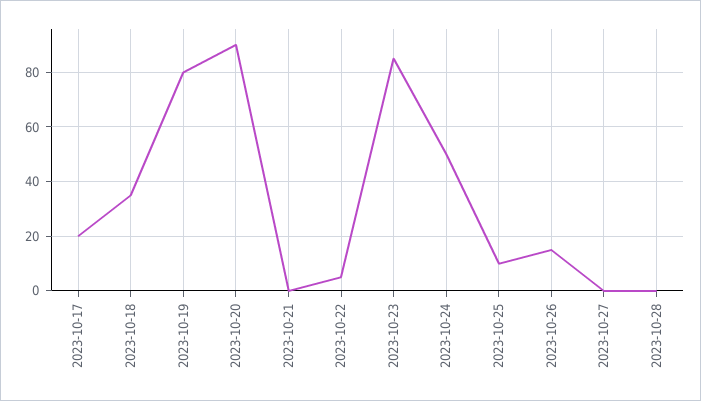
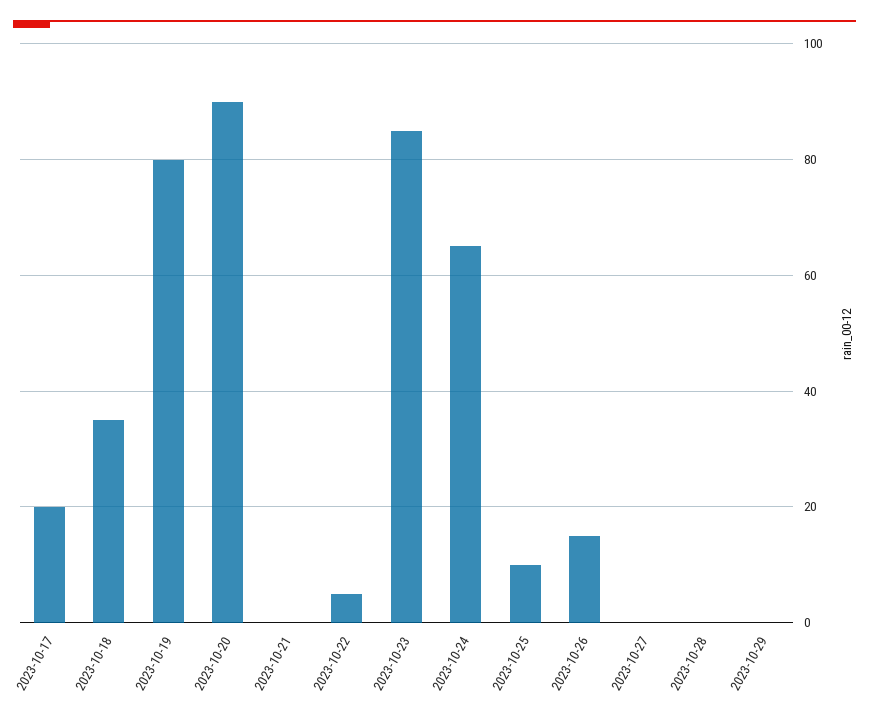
2023-10-24: 50 -> 65
2023-10-29: none -> 0

